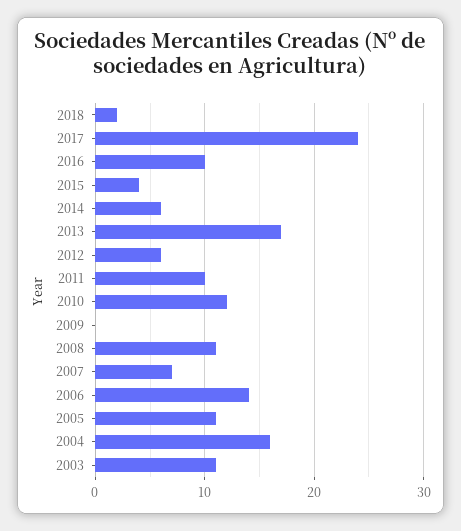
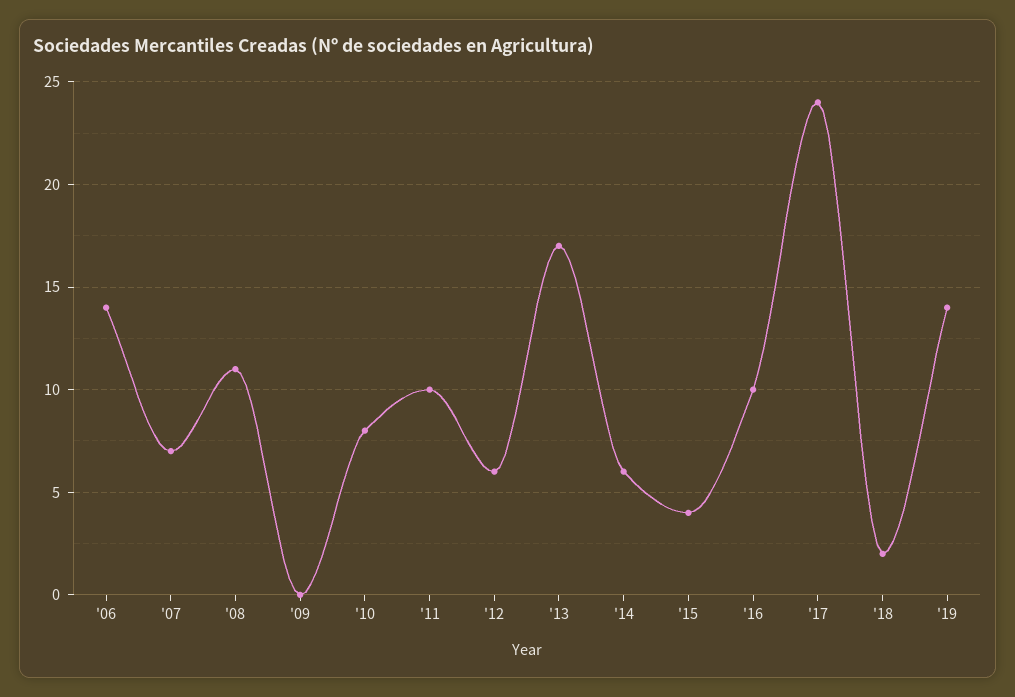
2010: 12 -> 8
2005: 11 -> none
2004: 16 -> none
2003: 11 -> none
'19: none -> 14

